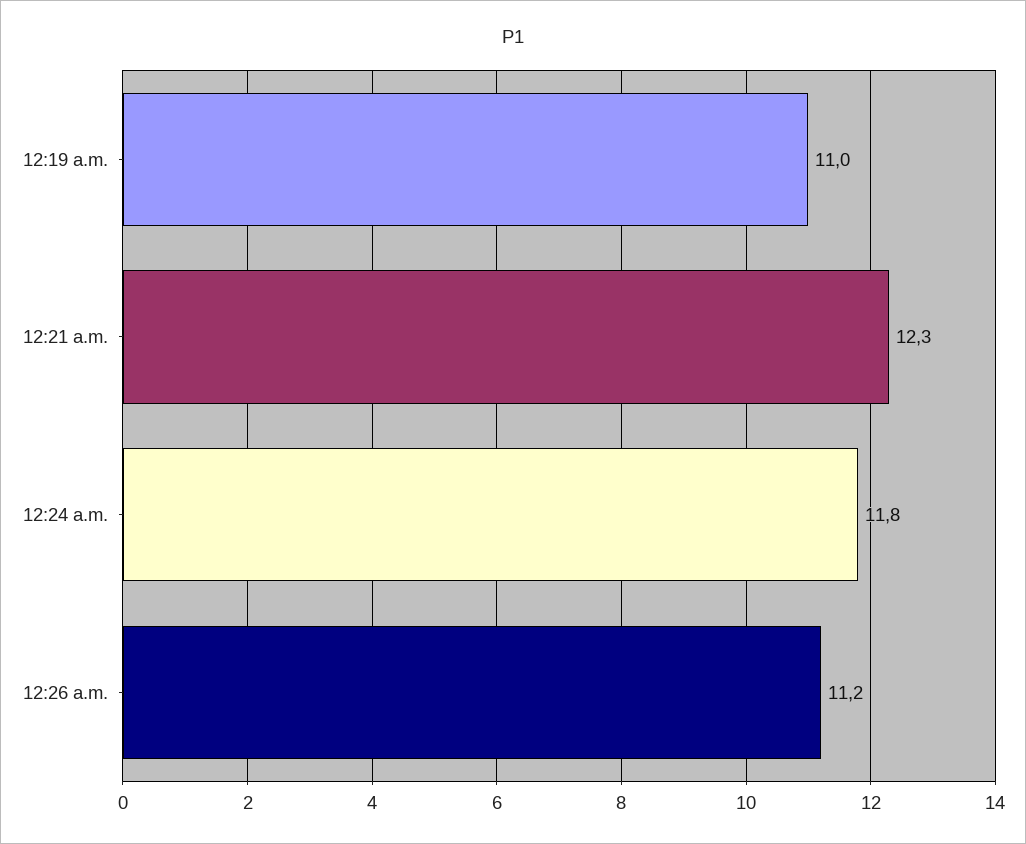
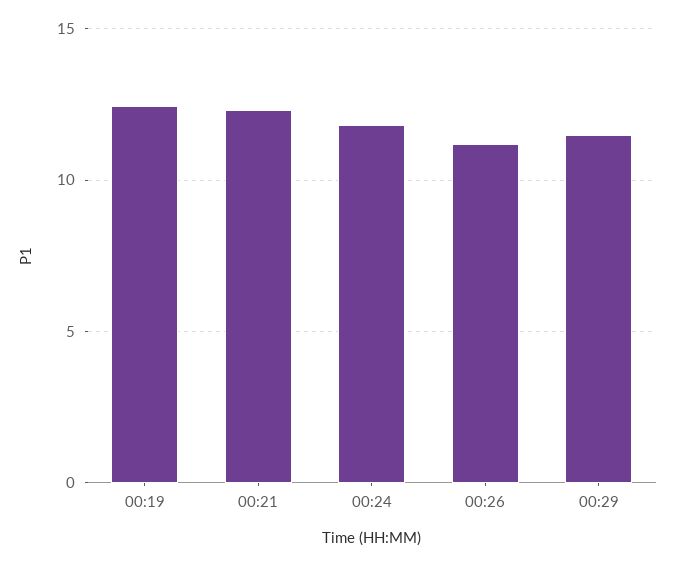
12:19 a.m.: 11 -> 12.5
00:29: none -> 11.5

